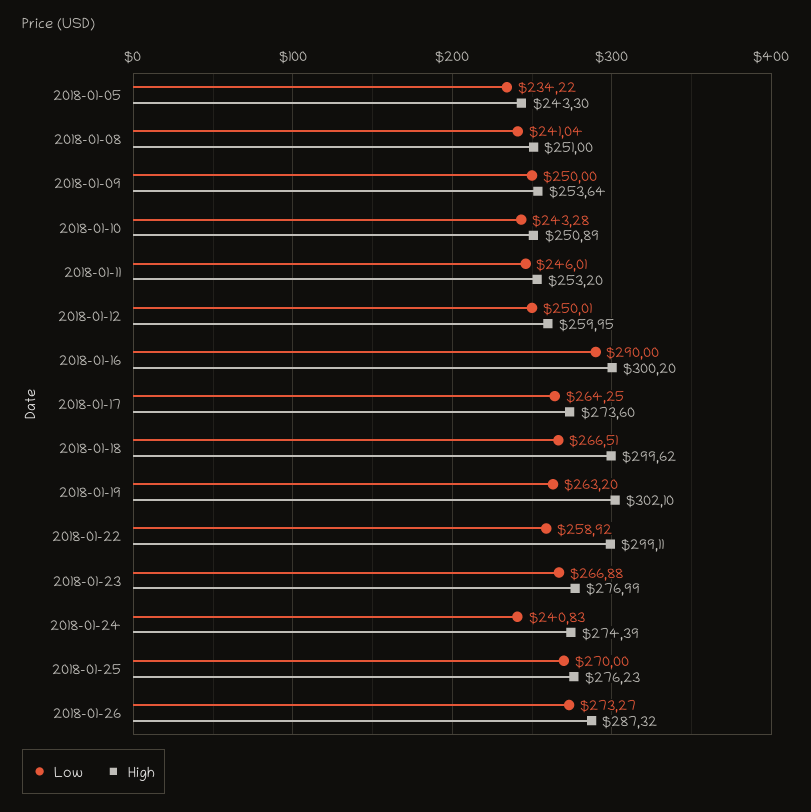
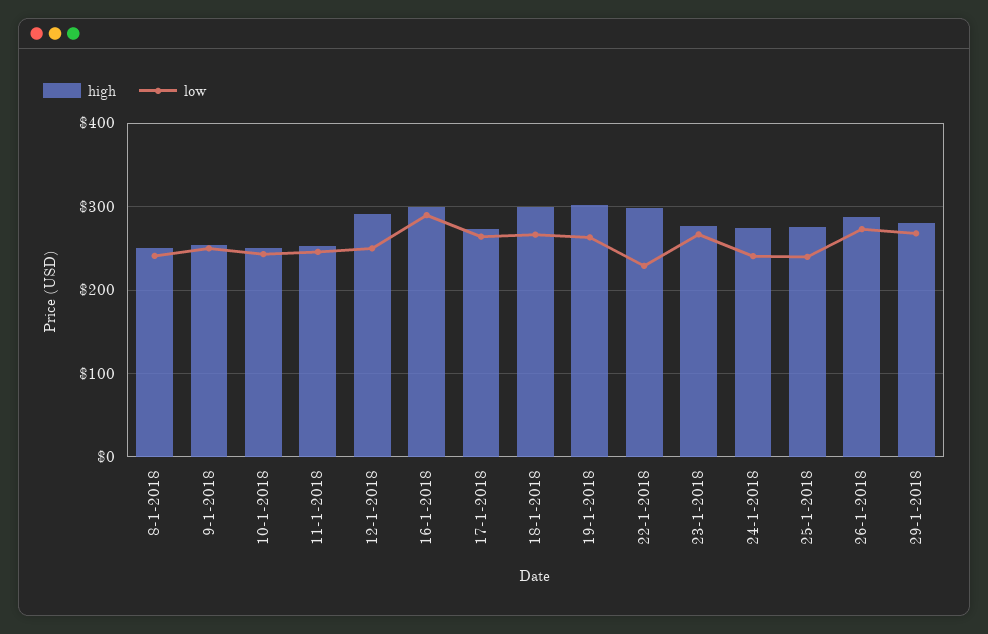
Low, 2018-01-05: 234.22 -> none
High, 2018-01-05: 243.3 -> none
High, 2018-01-12: 259.95 -> 290
Low, 2018-01-22: 258.92 -> 230
Low, 2018-01-25: 270 -> 240
High, 29-1-2018: none -> 280
Low, 29-1-2018: none -> 270

